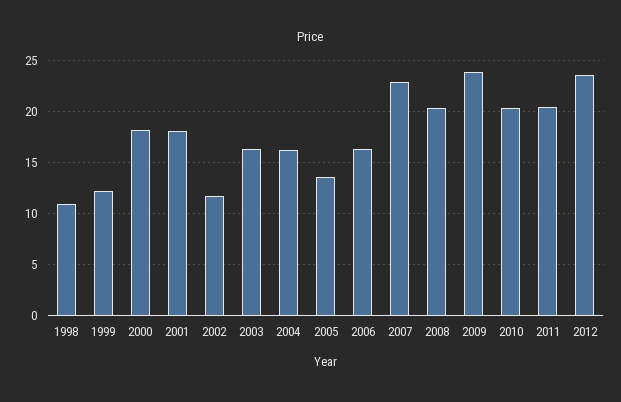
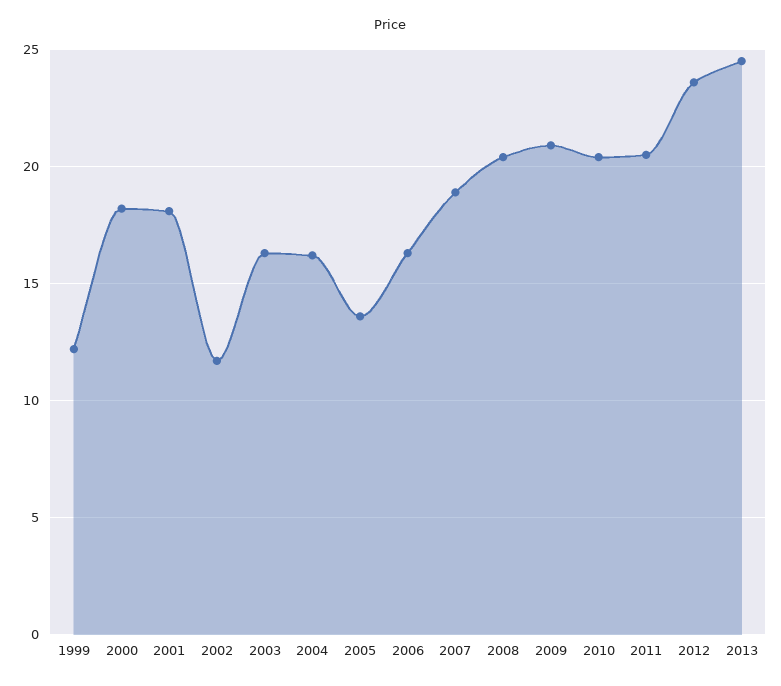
1998: 11 -> none
2007: 23 -> 19
2009: 24 -> 21
2013: none -> 24.5

